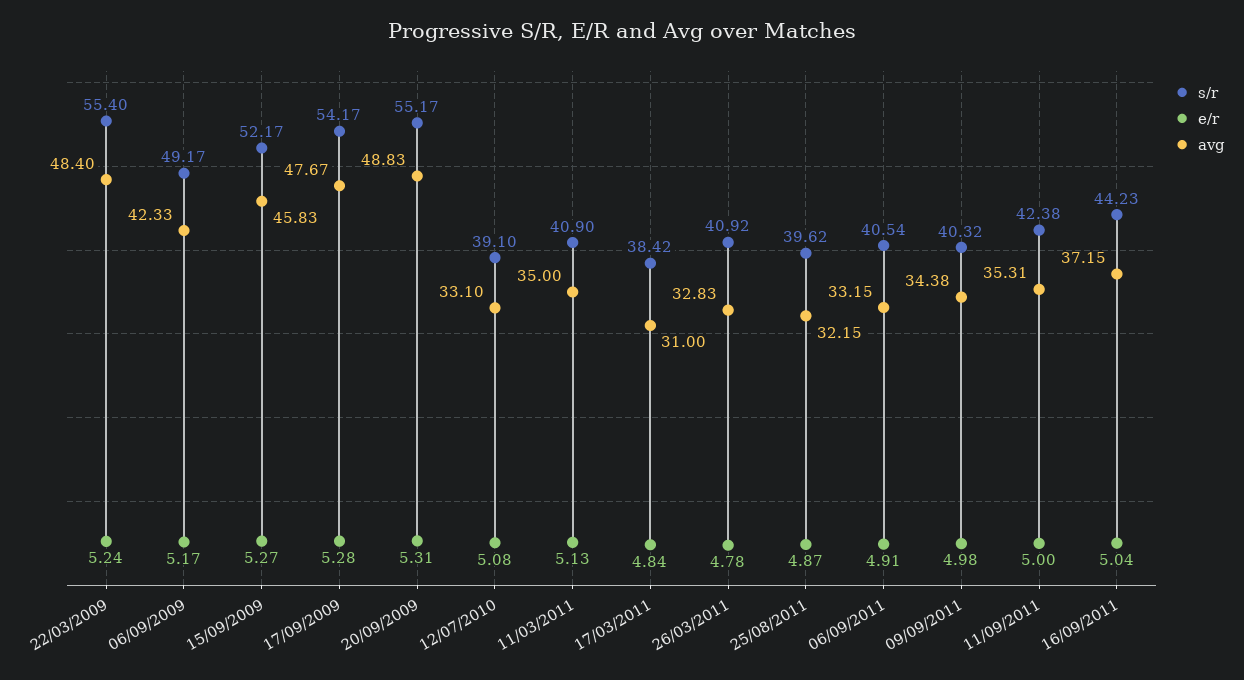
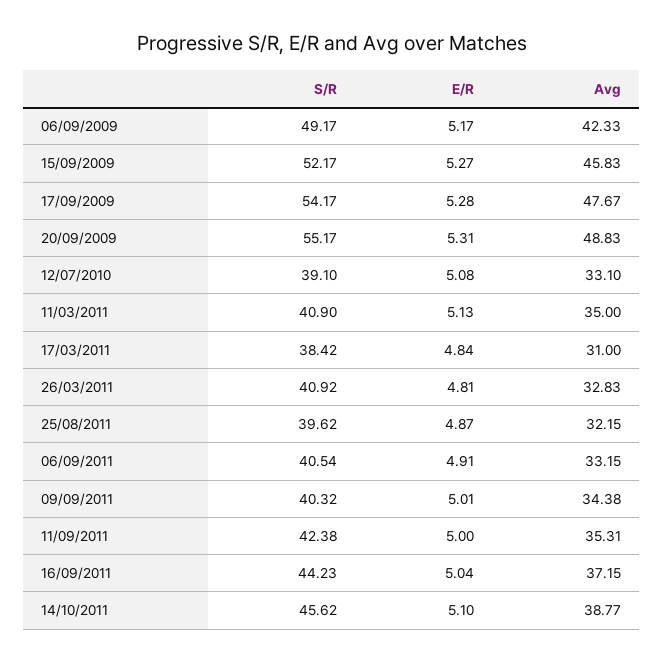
s/r, 22/03/2009: 55.4 -> none
e/r, 22/03/2009: 5.24 -> none
avg, 22/03/2009: 48.4 -> none
e/r, 26/03/2011: 4.78 -> 4.81
e/r, 09/09/2011: 4.98 -> 5.01
s/r, 14/10/2011: none -> 45.62
e/r, 14/10/2011: none -> 5.1
avg, 14/10/2011: none -> 38.77

